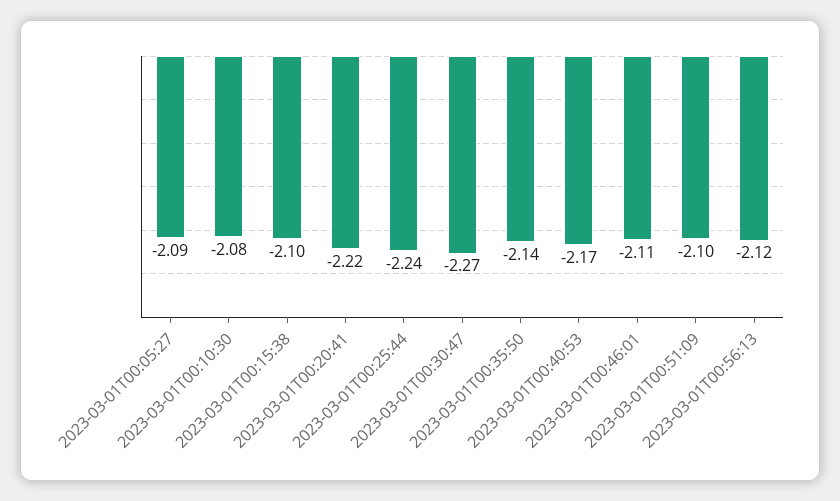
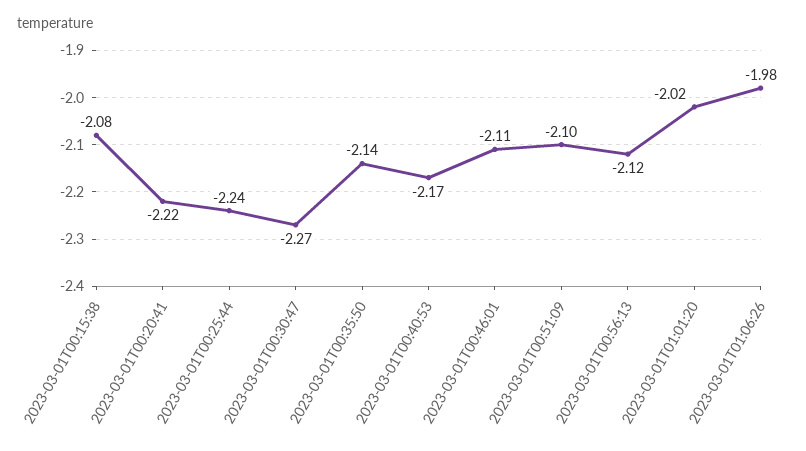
2023-03-01T00:05:27: -2.09 -> none
2023-03-01T00:10:30: -2.08 -> none
2023-03-01T00:15:38: -2.1 -> -2.08
2023-03-01T01:01:20: none -> -2.02
2023-03-01T01:06:26: none -> -1.98

